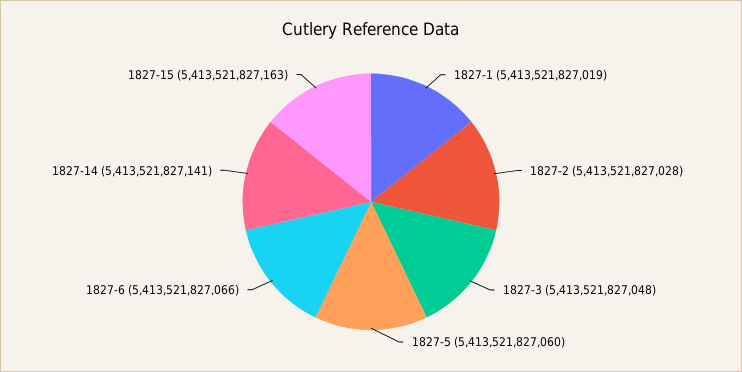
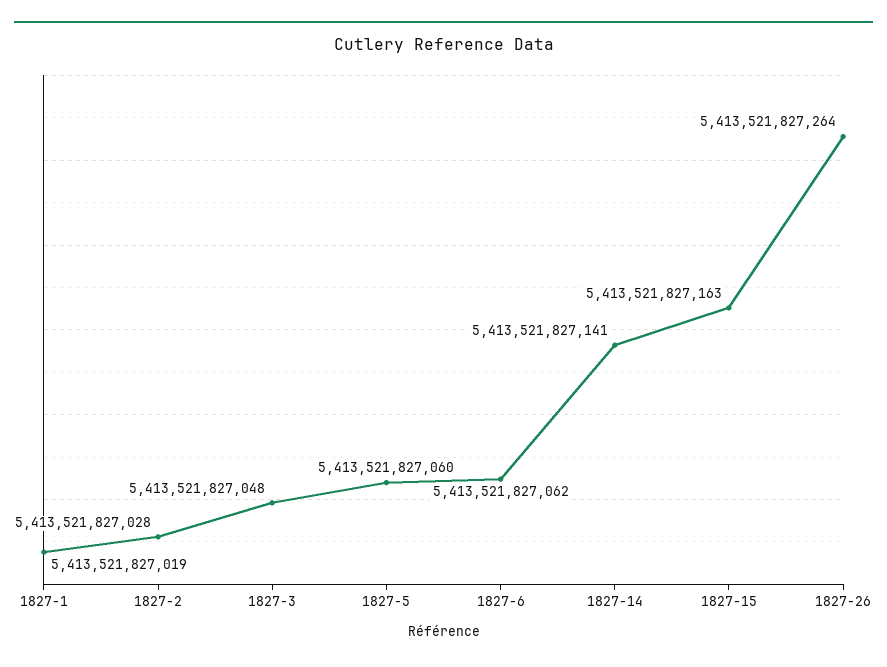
1827-6: 5413521827066 -> 5413521827062
1827-26: none -> 5413521827264

